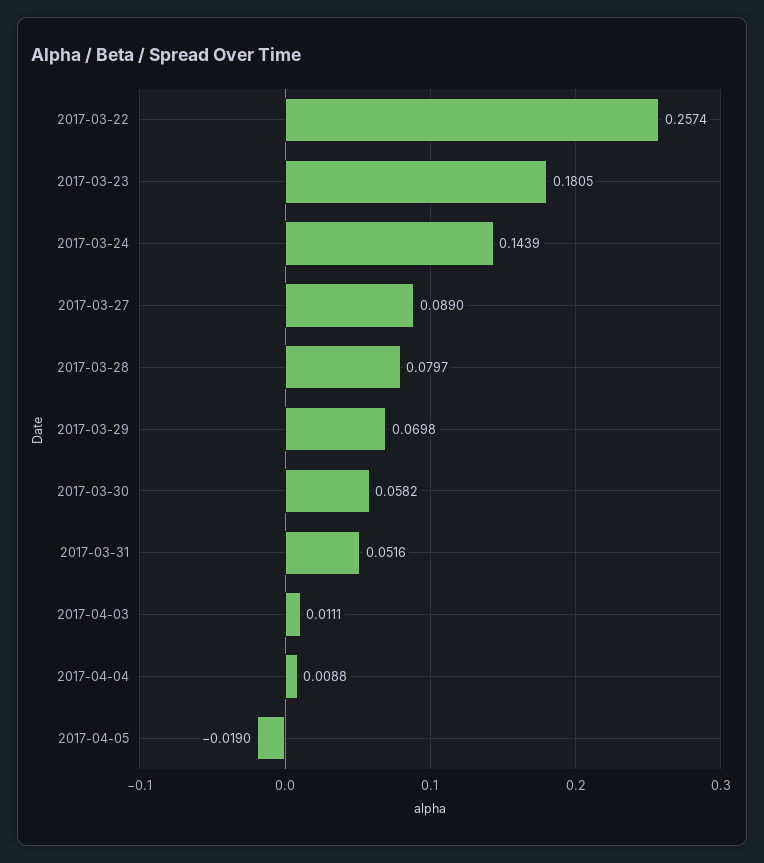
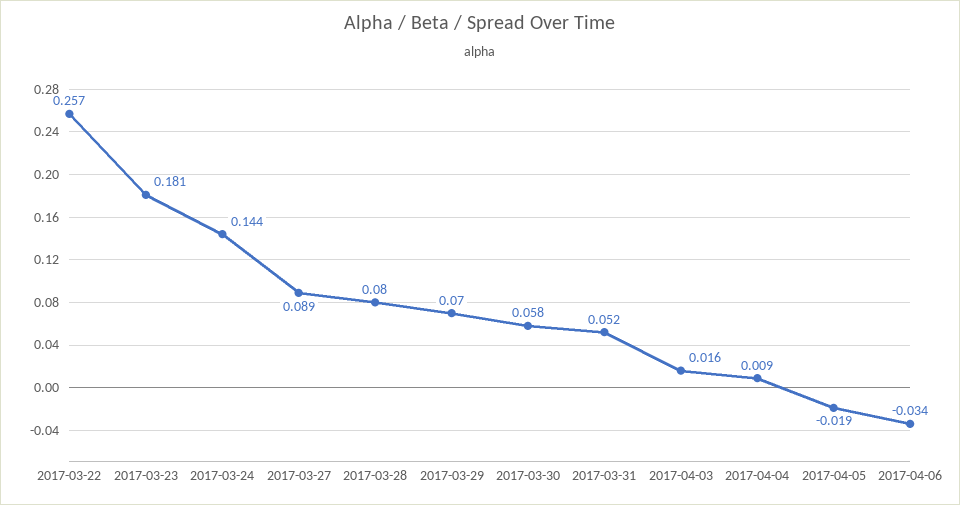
2017-04-03: 0.0111 -> 0.016
2017-04-06: none -> -0.034

